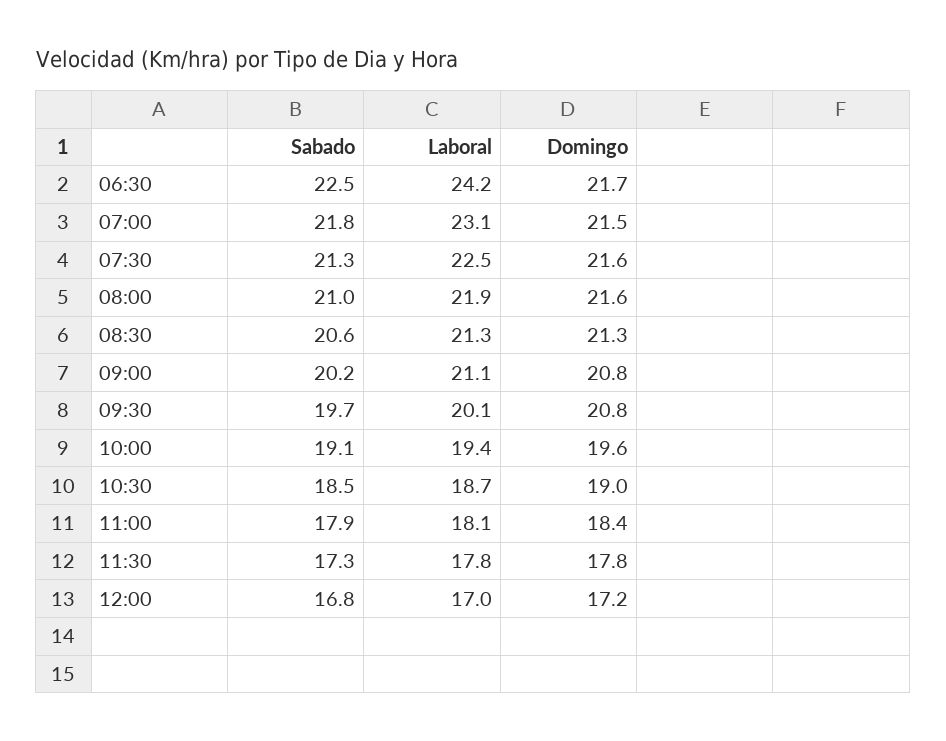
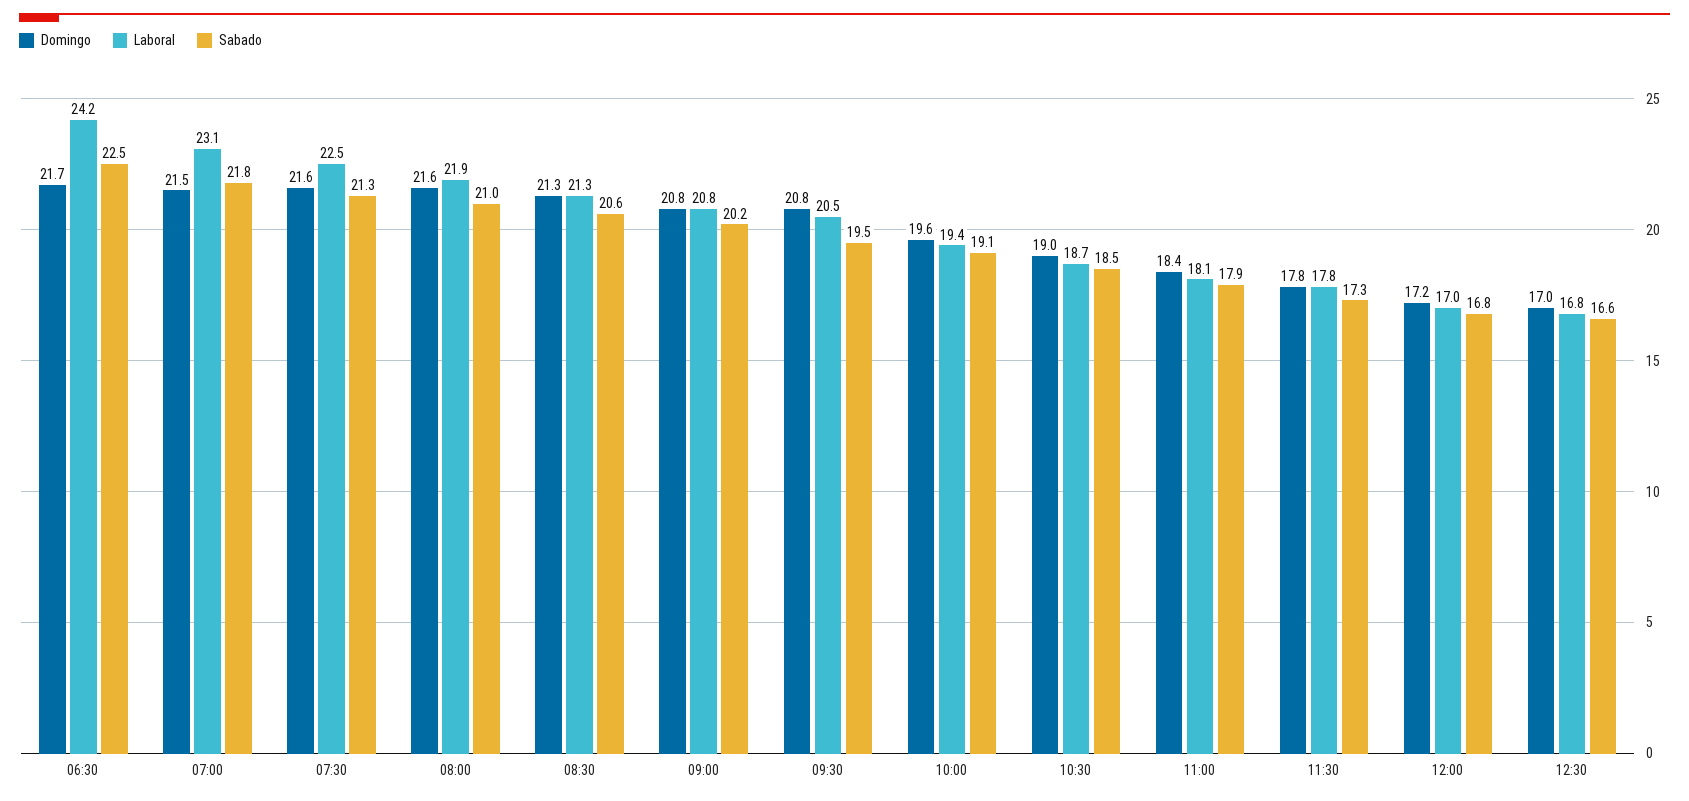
Laboral, 09:00: 21.1 -> 20.8
Sabado, 09:30: 19.7 -> 19.5
Laboral, 09:30: 20.1 -> 20.5
Domingo, 12:30: none -> 17
Laboral, 12:30: none -> 16.8
Sabado, 12:30: none -> 16.6

